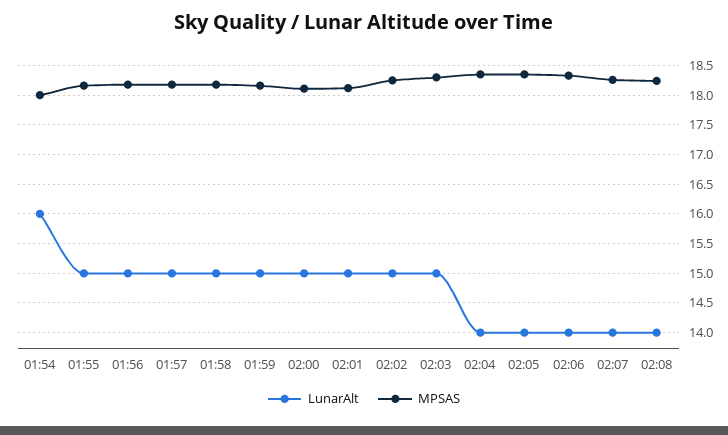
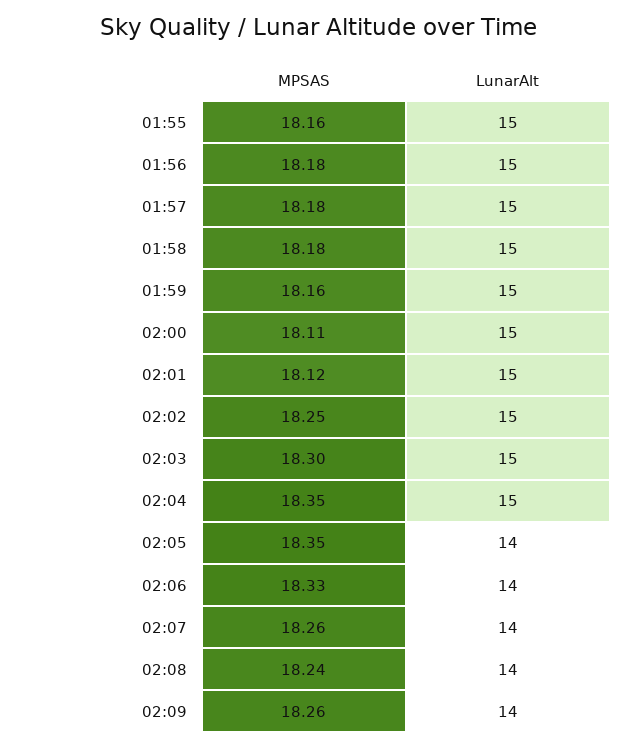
LunarAlt, 01:54: 16 -> none
MPSAS, 01:54: 18 -> none
LunarAlt, 02:04: 14 -> 15
MPSAS, 02:09: none -> 18.26
LunarAlt, 02:09: none -> 14

